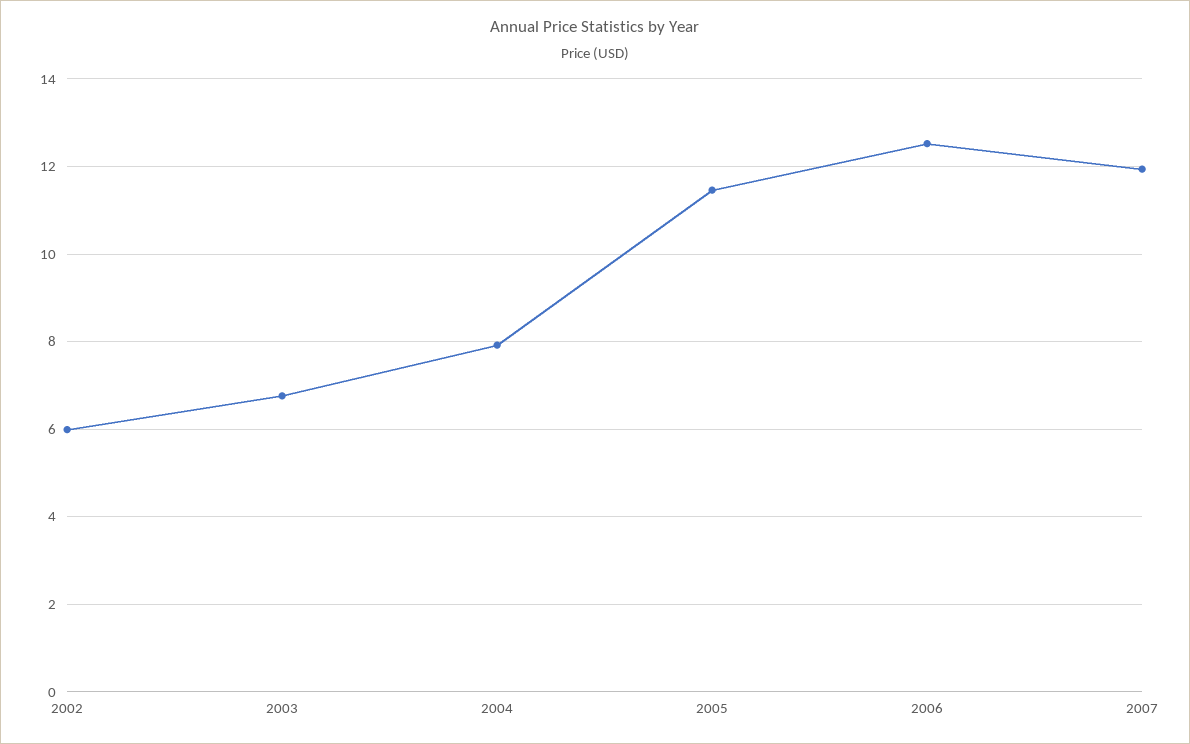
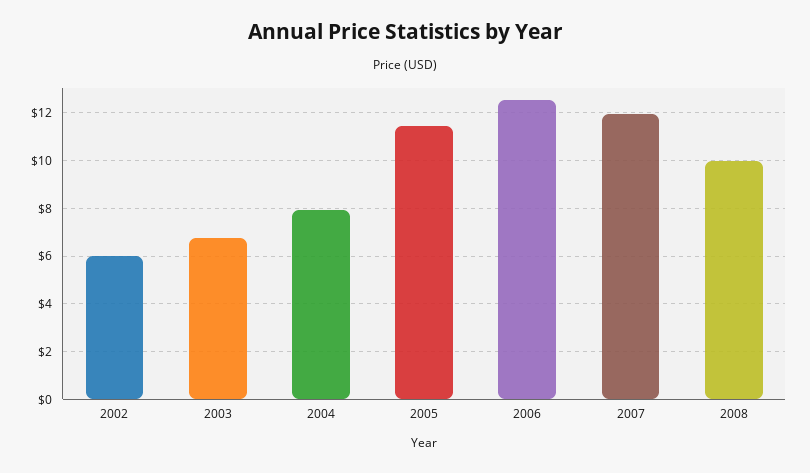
2008: none -> 10

